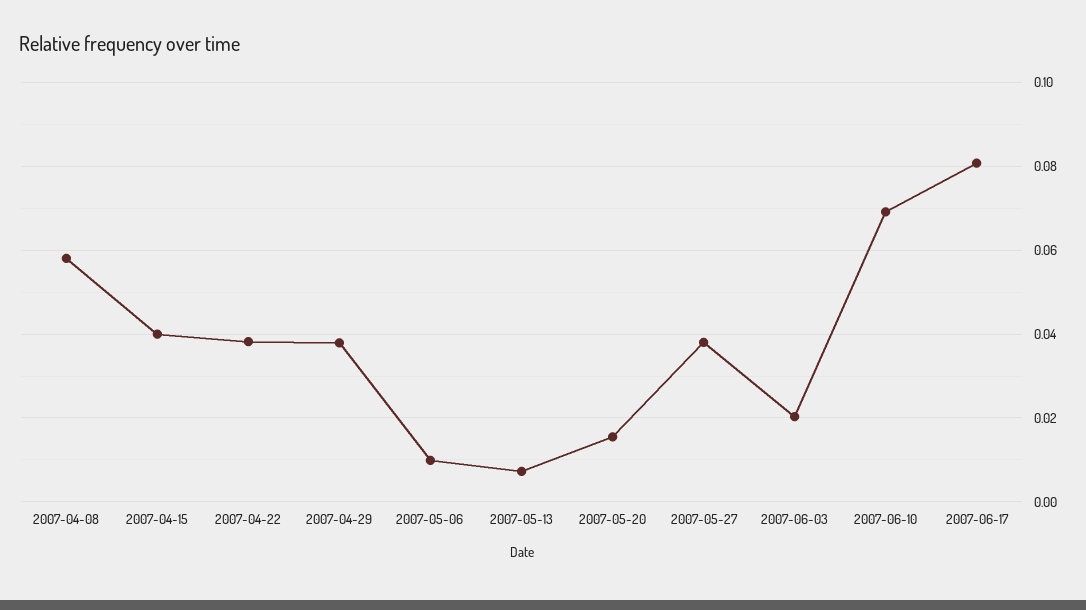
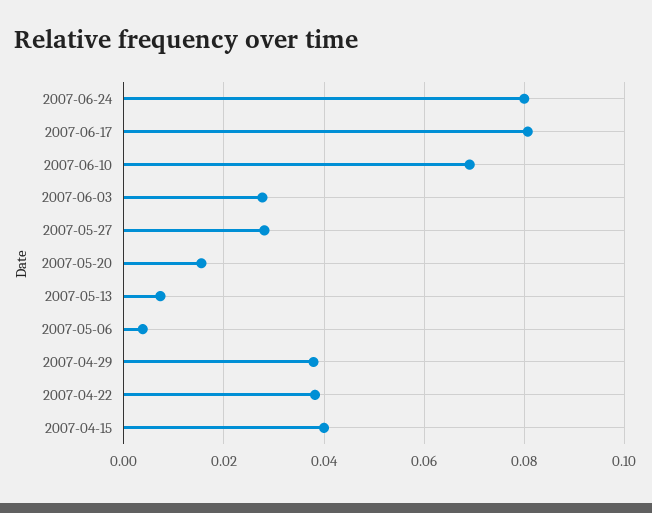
2007-04-08: 0.058 -> none
2007-05-06: 0.01 -> 0.004
2007-05-27: 0.038 -> 0.028
2007-06-03: 0.02 -> 0.028
2007-06-24: none -> 0.08

